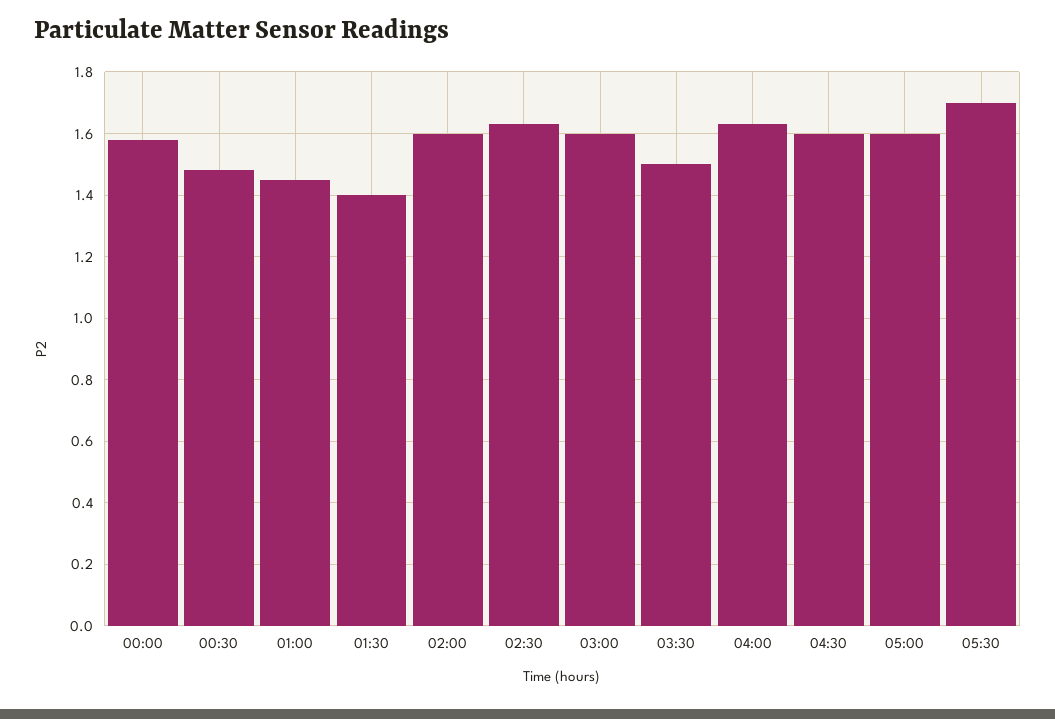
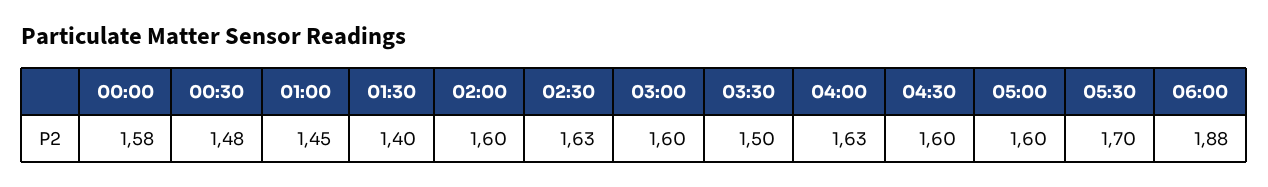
06:00: none -> 1.88

